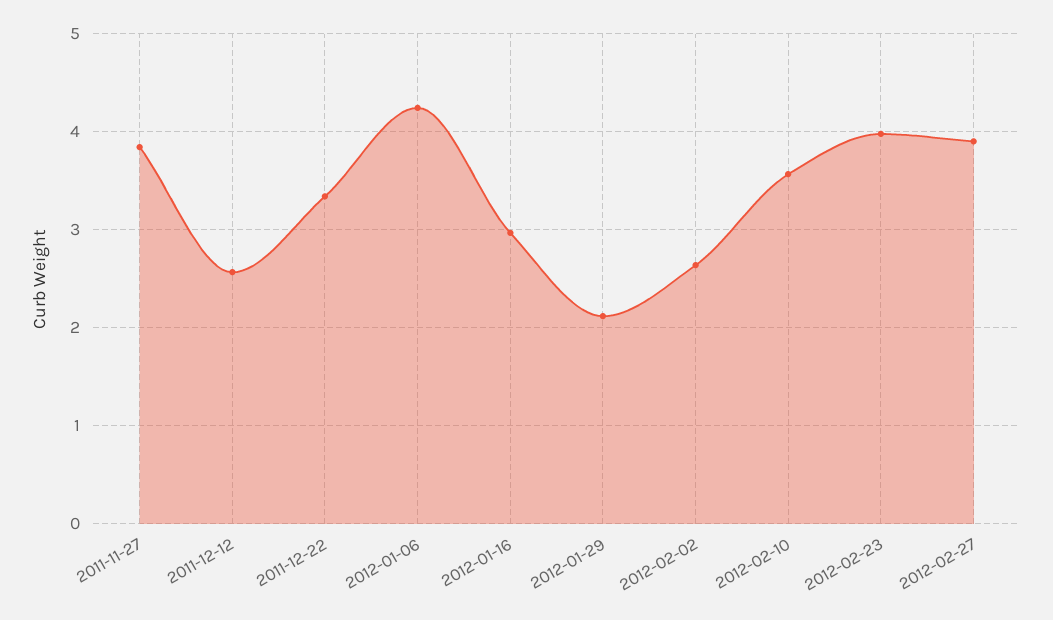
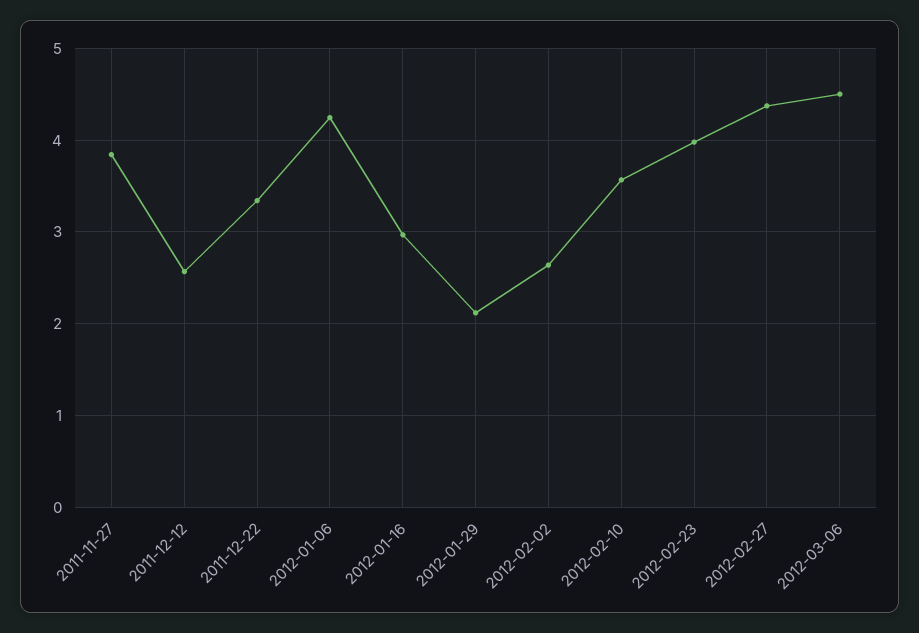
2012-02-27: 3.9 -> 4.4
2012-03-06: none -> 4.5

